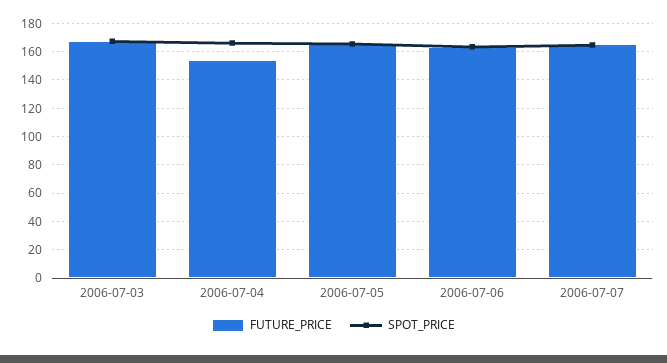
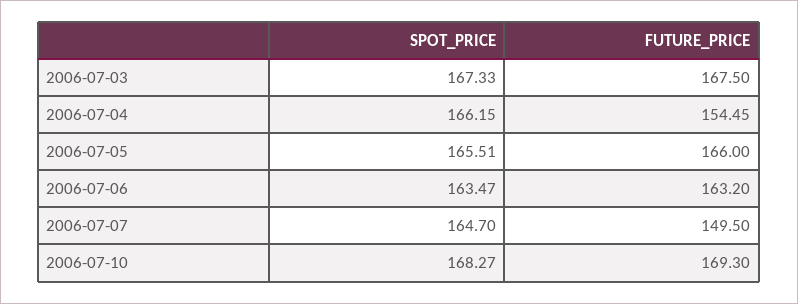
FUTURE_PRICE, 2006-07-07: 165 -> 149.5
SPOT_PRICE, 2006-07-10: none -> 168.27
FUTURE_PRICE, 2006-07-10: none -> 169.3

